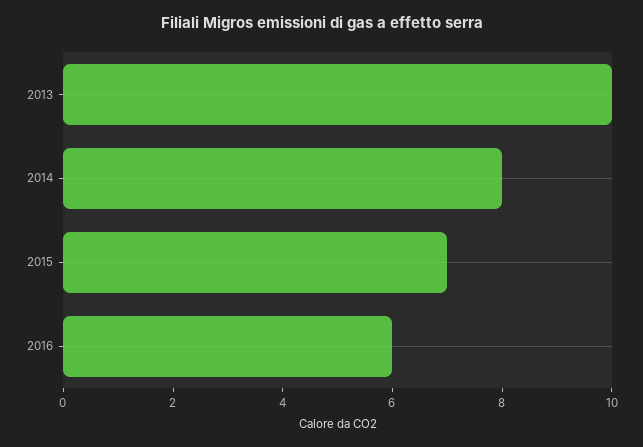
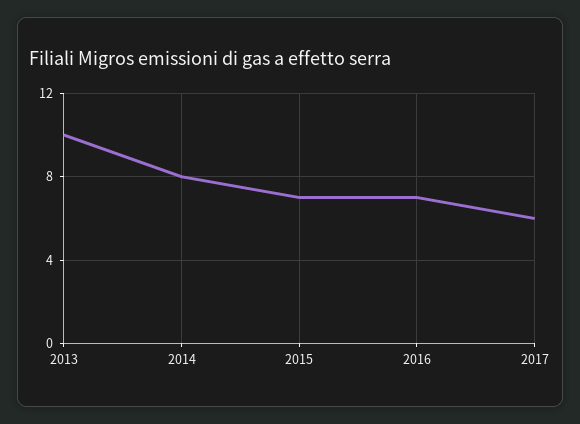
2016: 6 -> 7
2017: none -> 6

